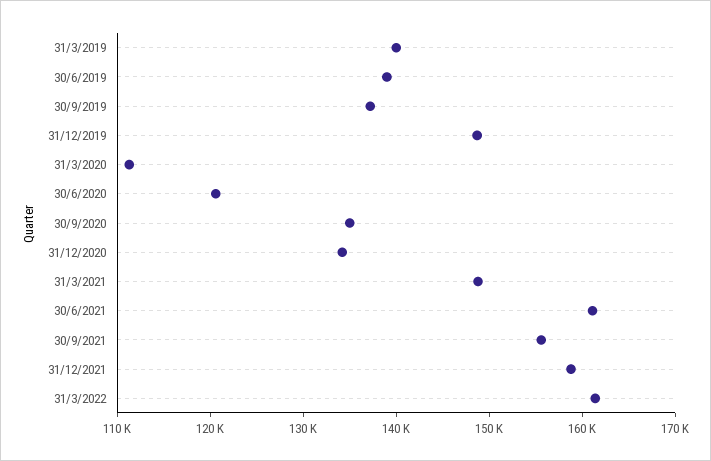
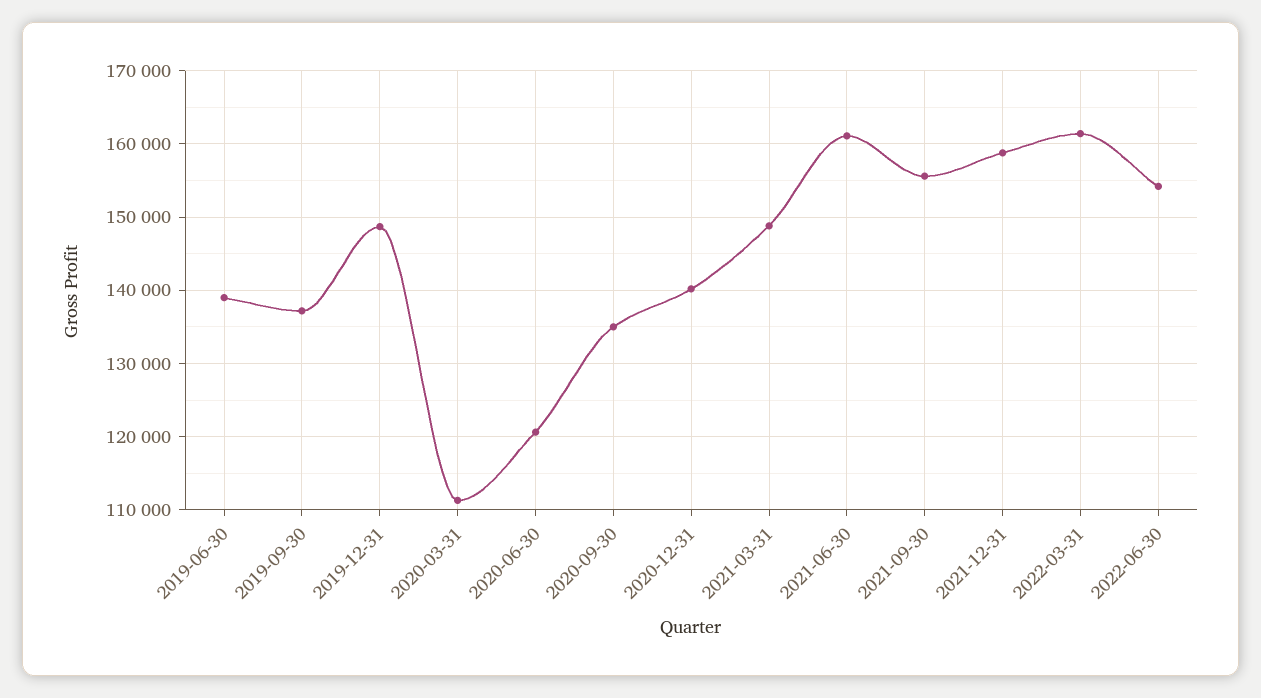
31/3/2019: 140000 -> none
31/12/2020: 134000 -> 140000
2022-06-30: none -> 154000

